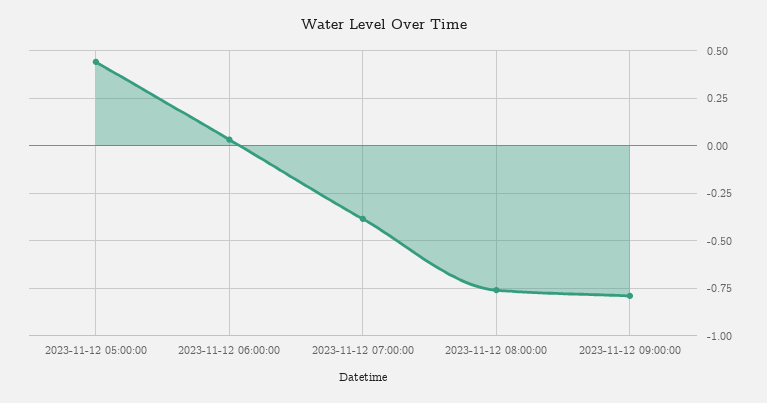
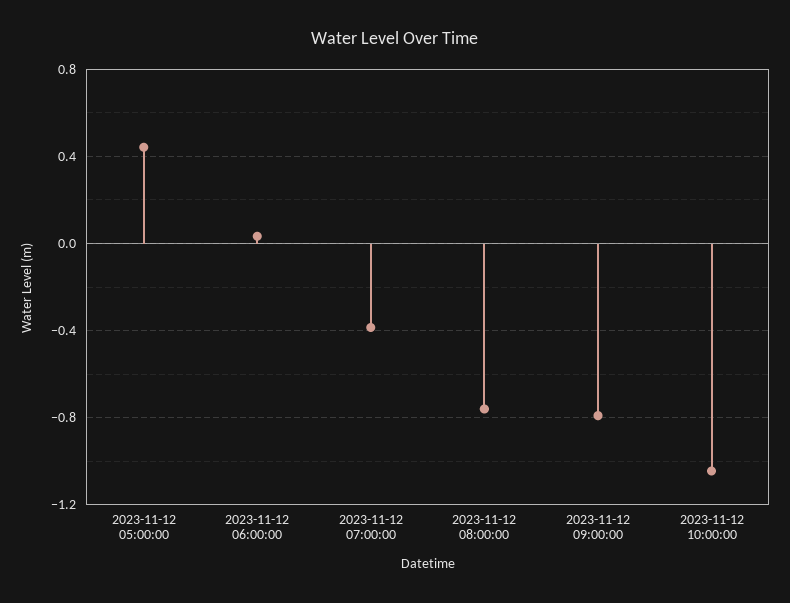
2023-11-12 10:00:00: none -> -1.05

